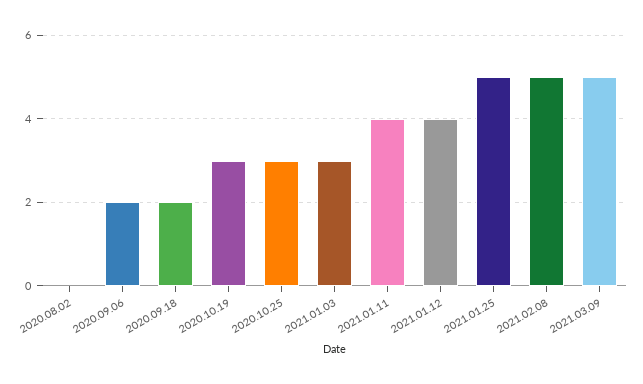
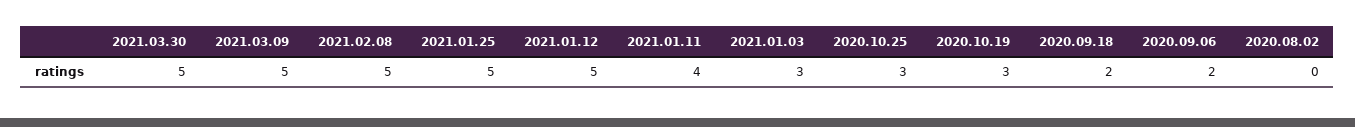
2021.01.12: 4 -> 5
2021.03.30: none -> 5

